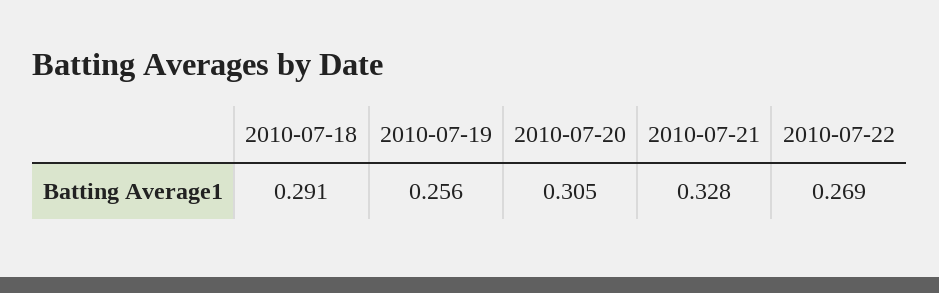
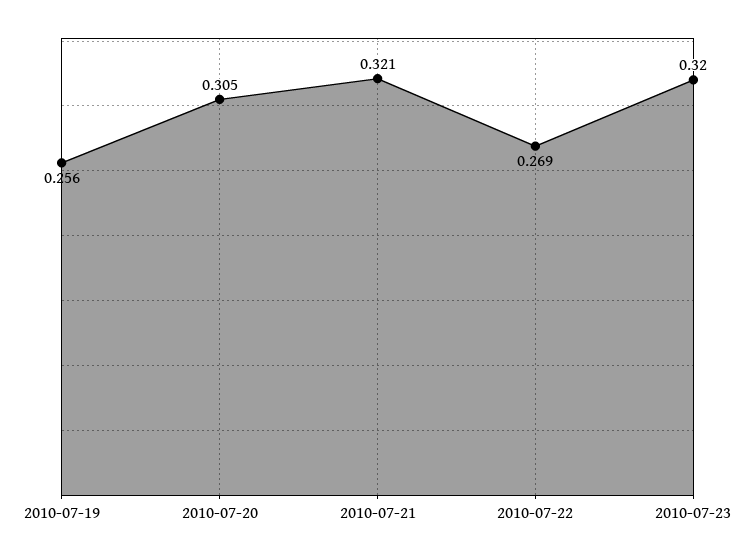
2010-07-18: 0.291 -> none
2010-07-21: 0.328 -> 0.321
2010-07-23: none -> 0.32

